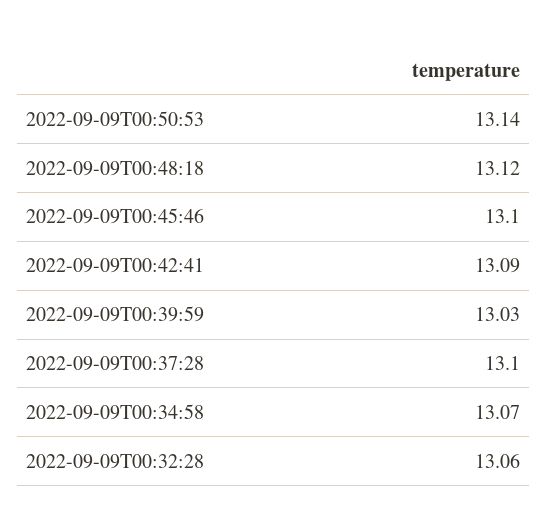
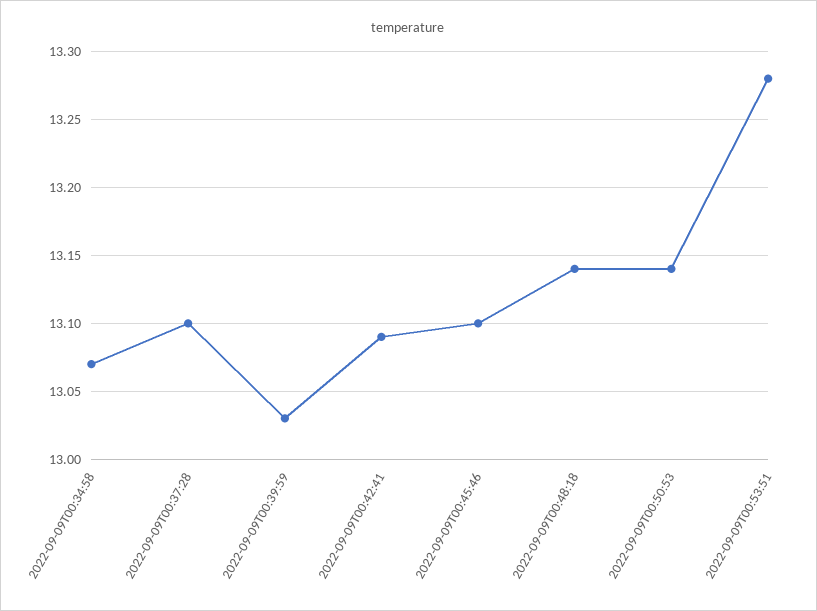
2022-09-09T00:48:18: 13.12 -> 13.14
2022-09-09T00:32:28: 13.06 -> none
2022-09-09T00:53:51: none -> 13.28

